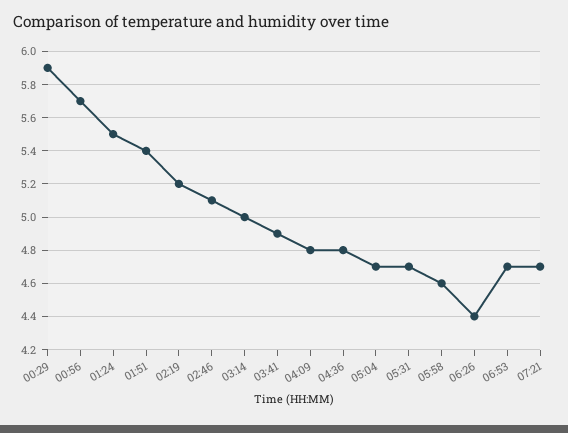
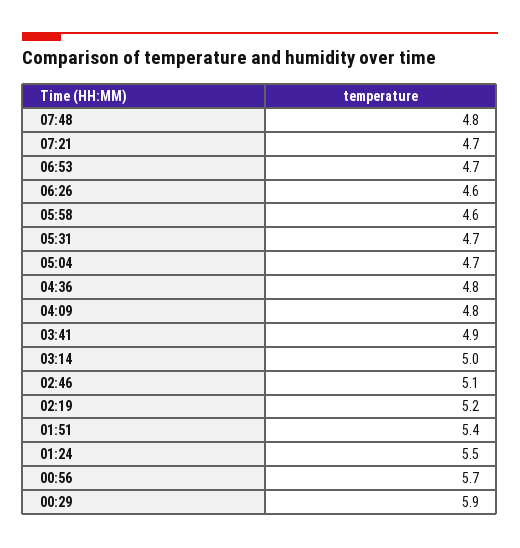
06:26: 4.4 -> 4.6
07:48: none -> 4.8

